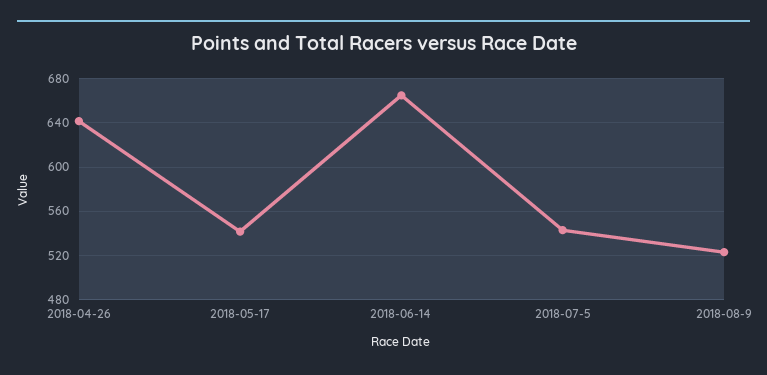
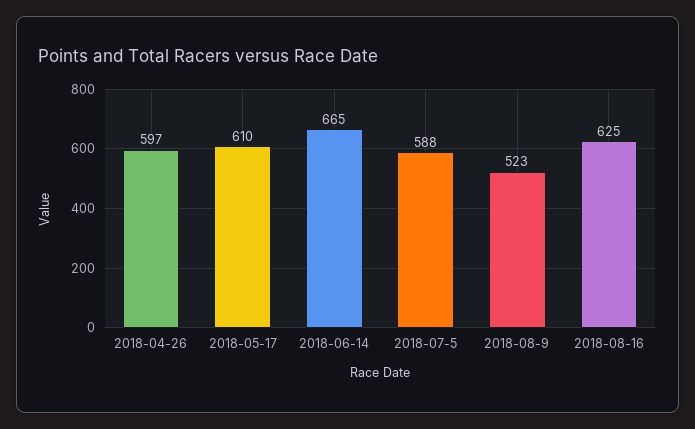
2018-04-26: 640 -> 597
2018-05-17: 540 -> 610
2018-07-5: 540 -> 588
2018-08-16: none -> 625

